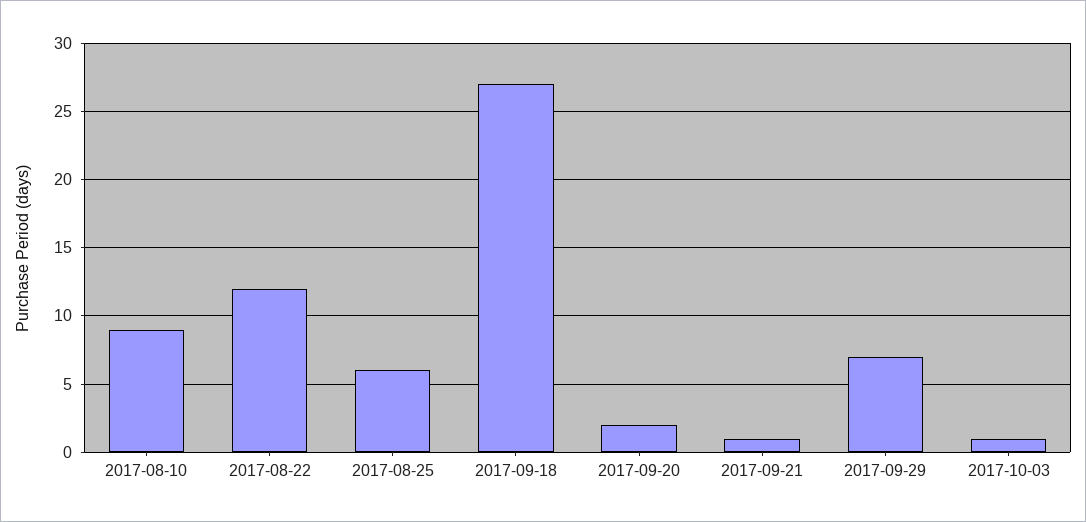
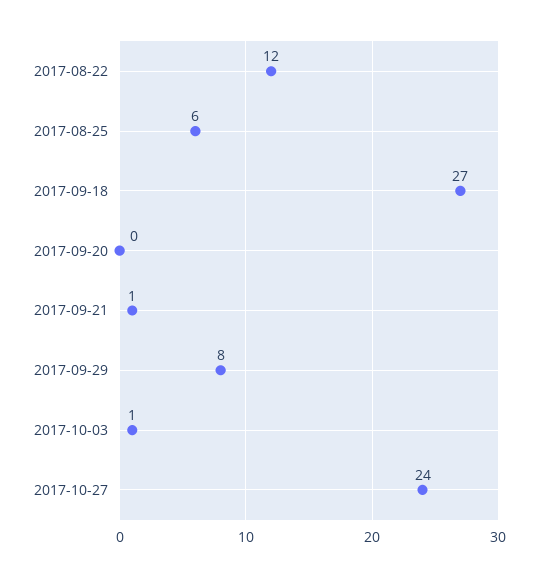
2017-08-10: 9 -> none
2017-09-20: 2 -> 0
2017-09-29: 7 -> 8
2017-10-27: none -> 24

